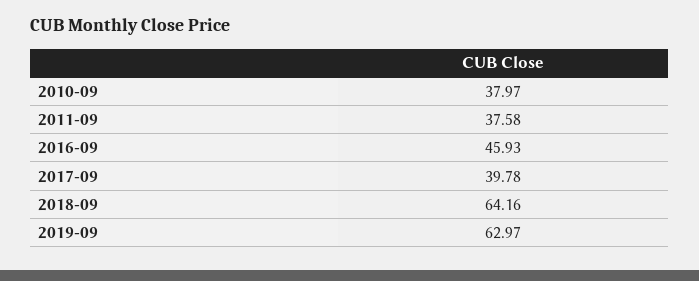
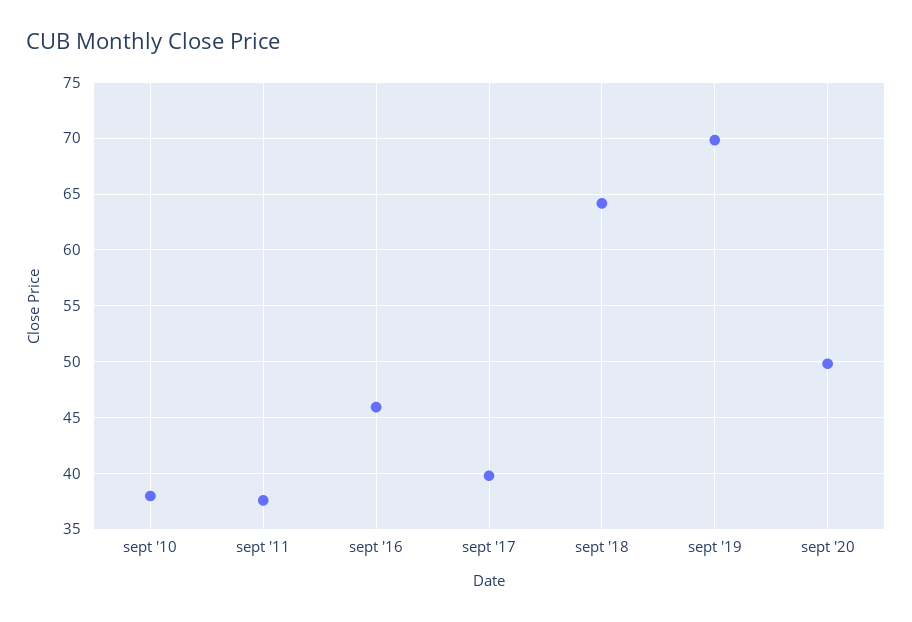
2019-09: 62.97 -> 70
sept '20: none -> 50

